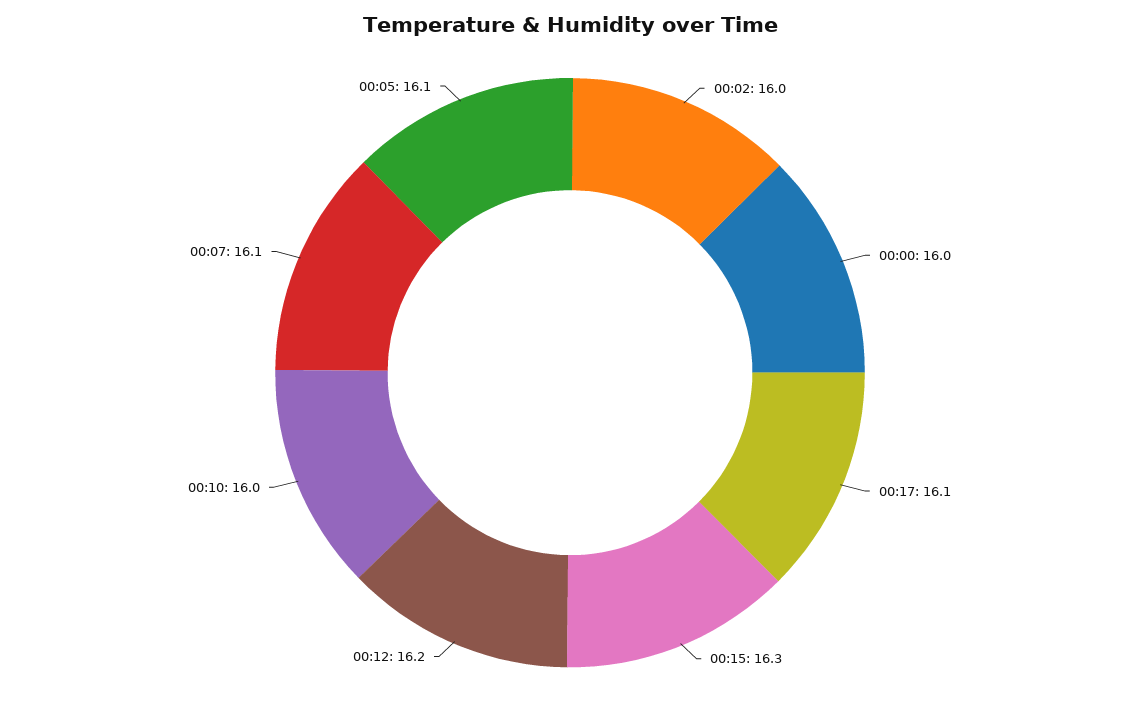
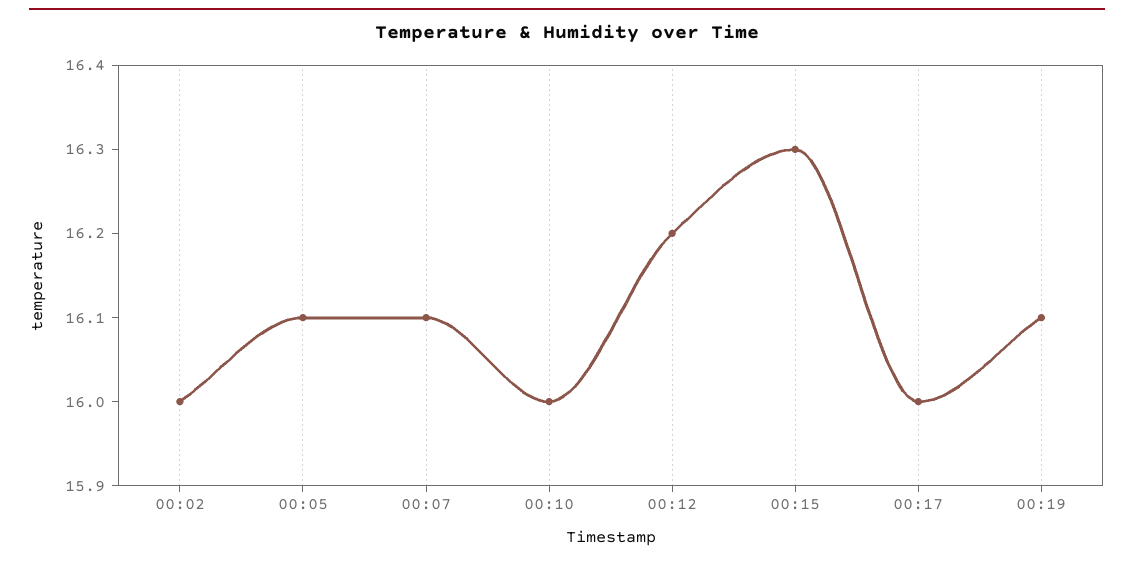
00:00: 16 -> none
00:17: 16.1 -> 16
00:19: none -> 16.1

